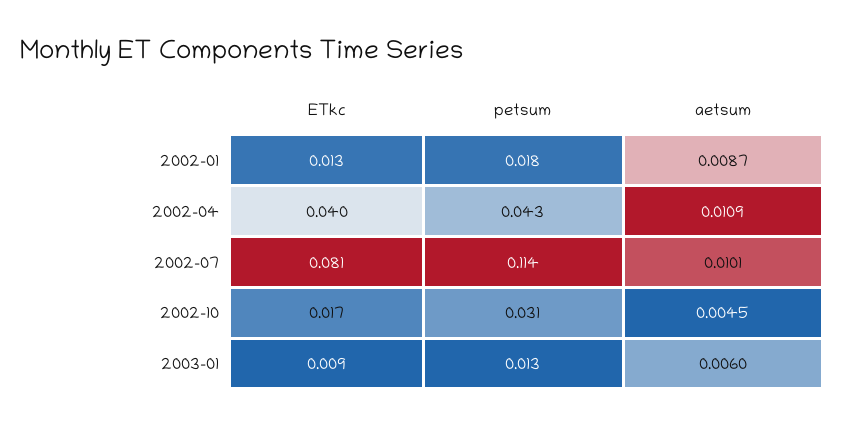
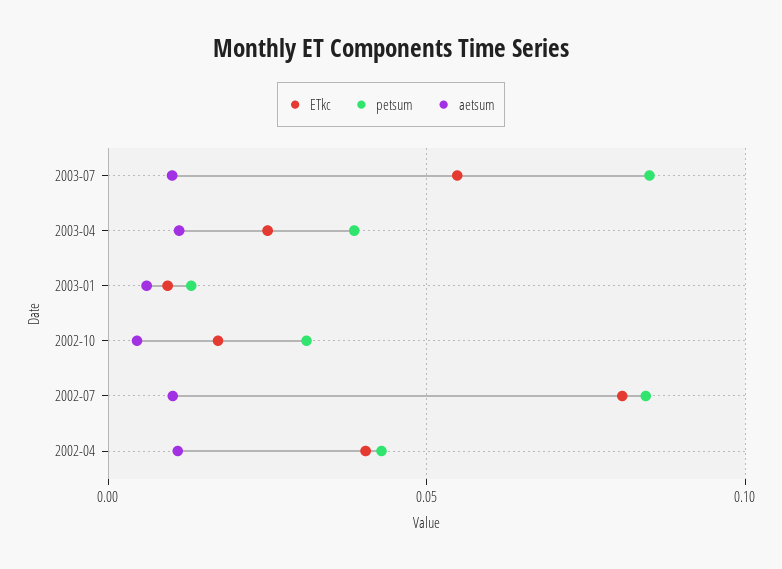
ETkc, 2002-01: 0.013 -> none
petsum, 2002-01: 0.018 -> none
aetsum, 2002-01: 0.0087 -> none
petsum, 2002-07: 0.114 -> 0.085
ETkc, 2003-07: none -> 0.055
petsum, 2003-07: none -> 0.085
aetsum, 2003-07: none -> 0.01
ETkc, 2003-04: none -> 0.025
petsum, 2003-04: none -> 0.04
aetsum, 2003-04: none -> 0.01

